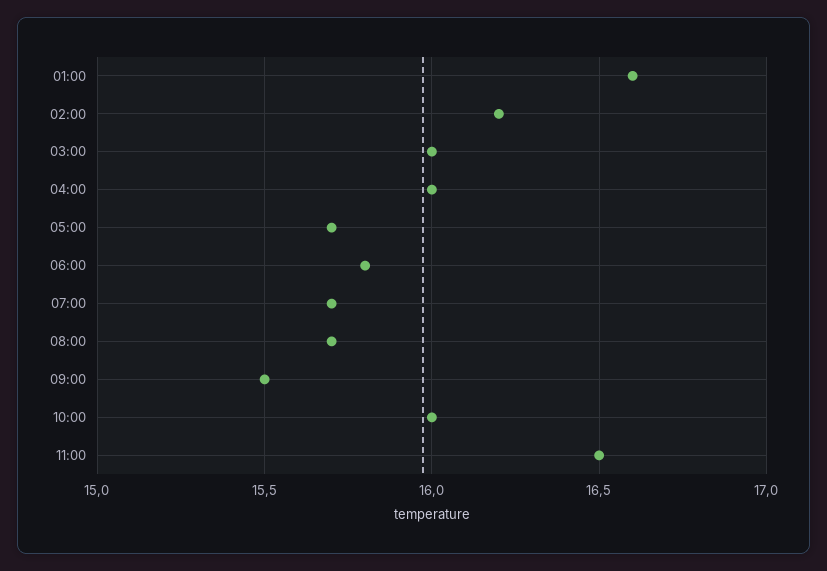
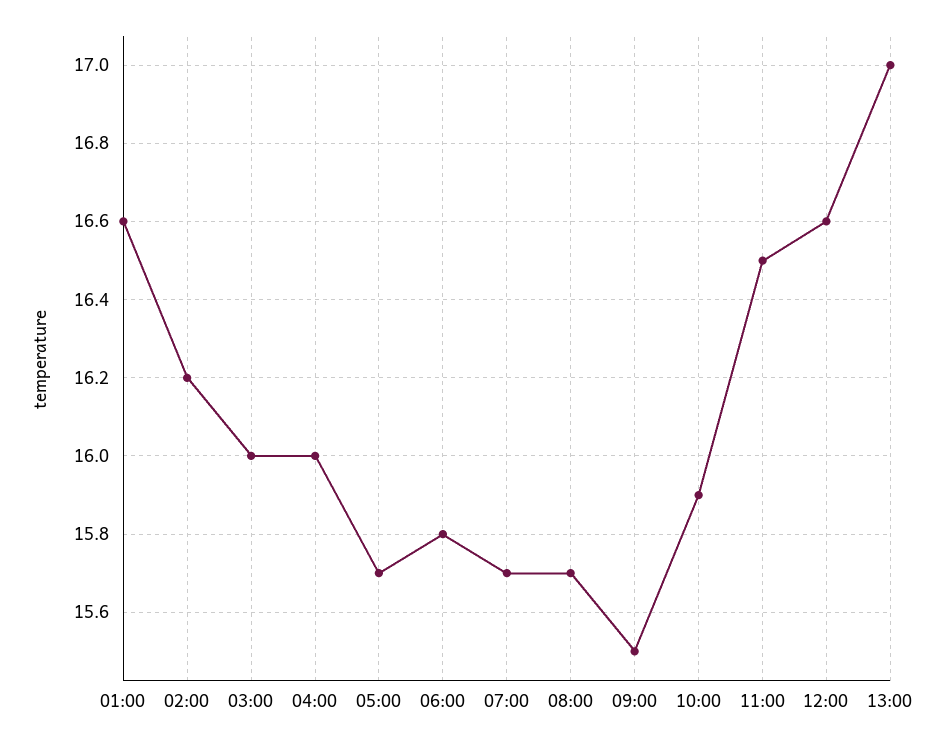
10:00: 16 -> 15.9
12:00: none -> 16.6
13:00: none -> 17

